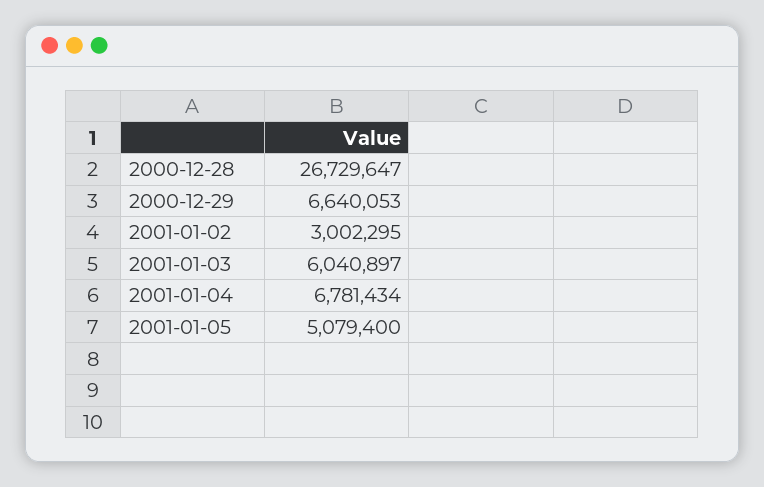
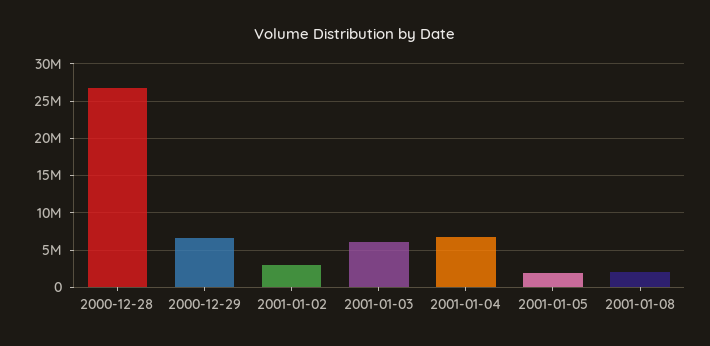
2001-01-05: 5079400 -> 2000000
2001-01-08: none -> 2000000

